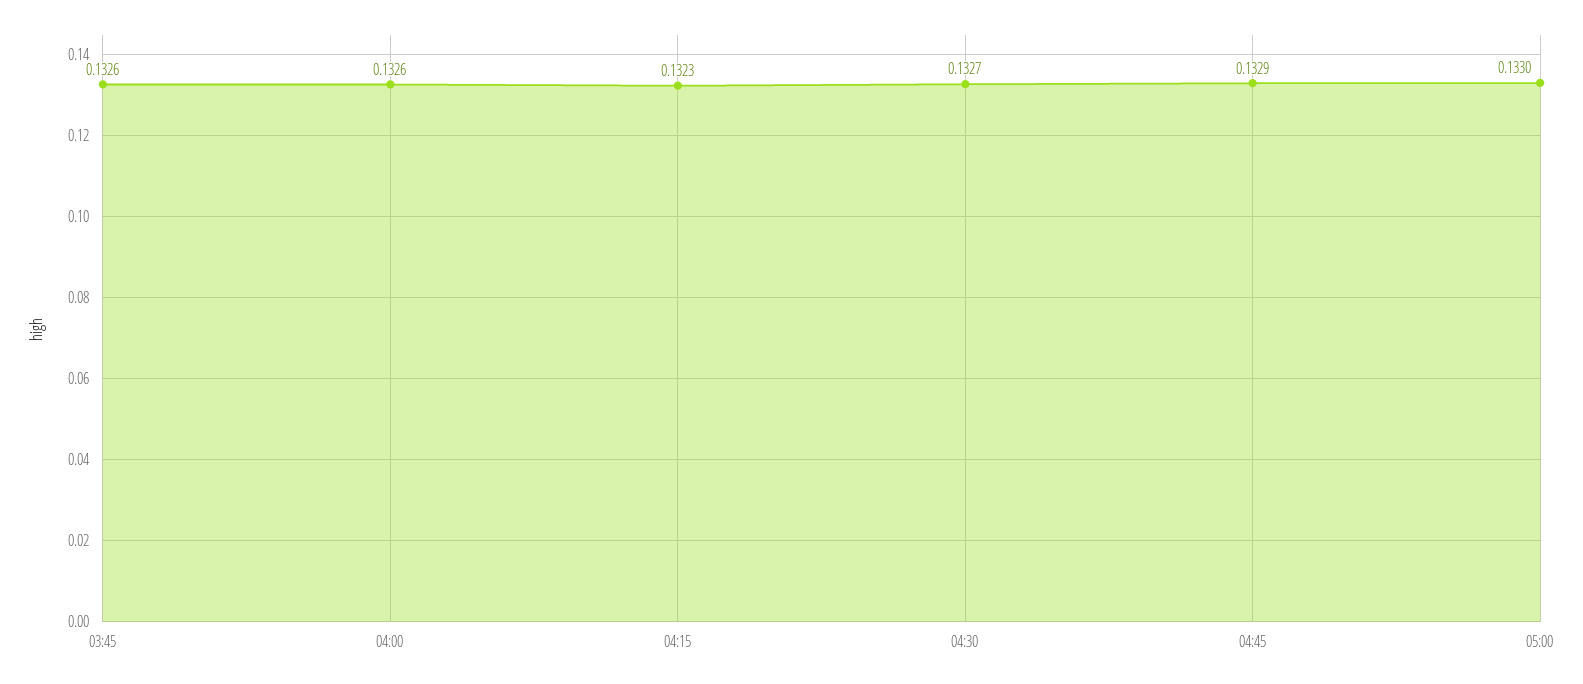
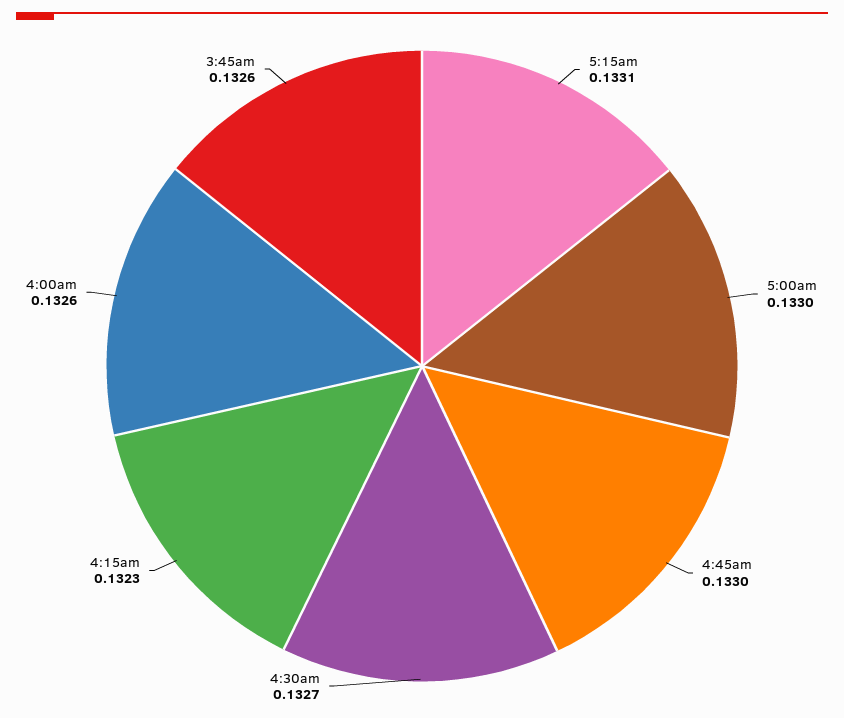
04:45: 0.1329 -> 0.133
5:15am: none -> 0.1331

